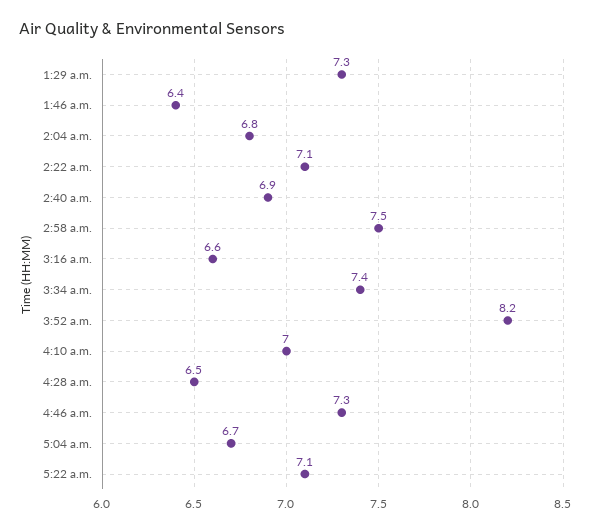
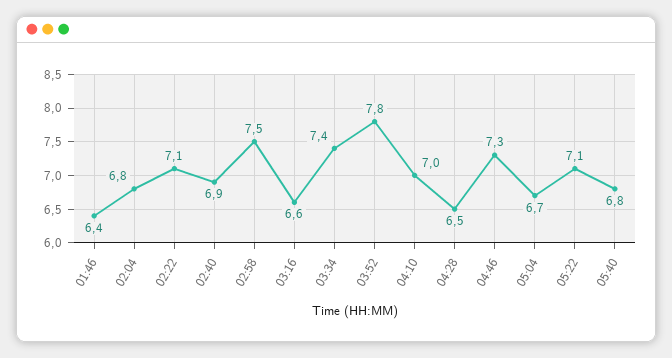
1:29 a.m.: 7.3 -> none
3:52 a.m.: 8.2 -> 7.8
05:40: none -> 6.8

